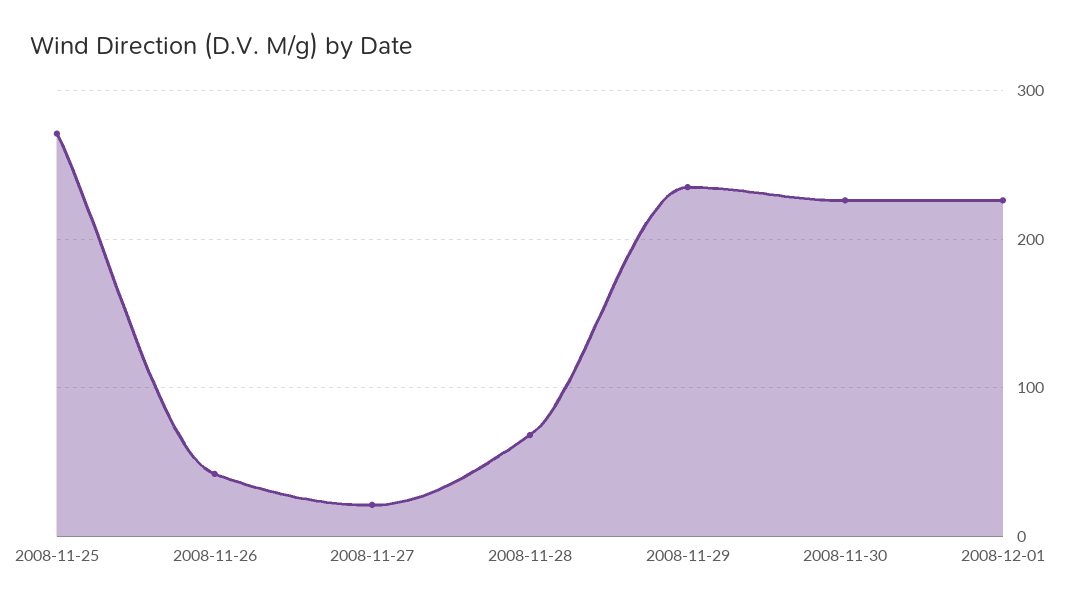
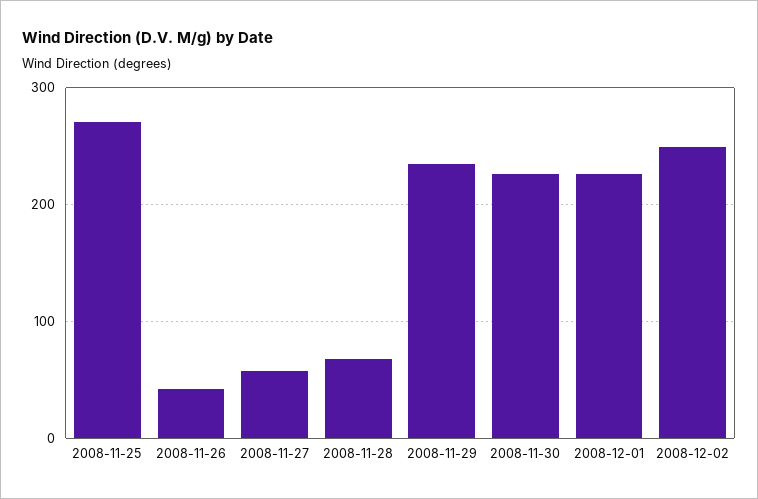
2008-11-27: 20 -> 60
2008-12-02: none -> 250

